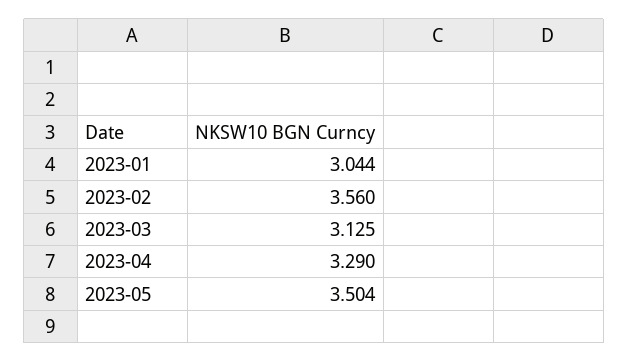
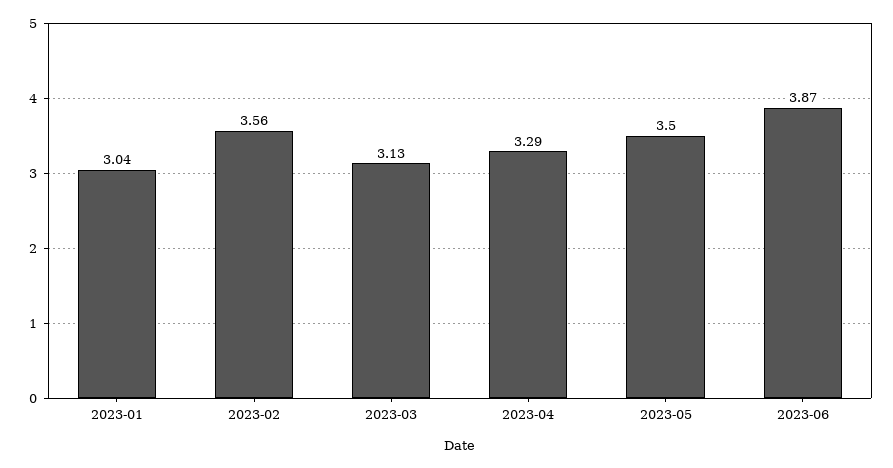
2023-06: none -> 3.87

